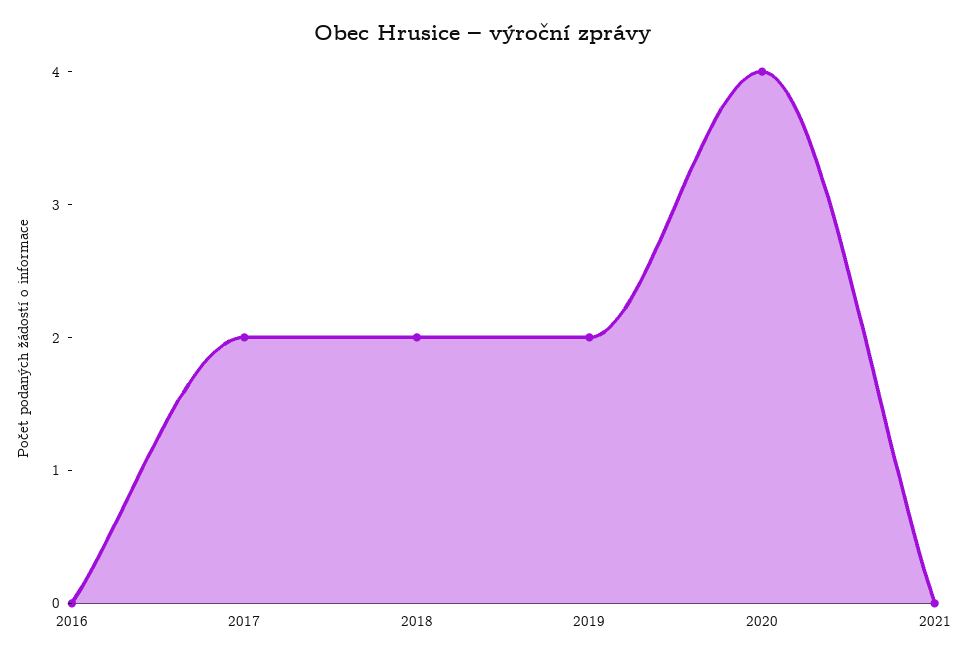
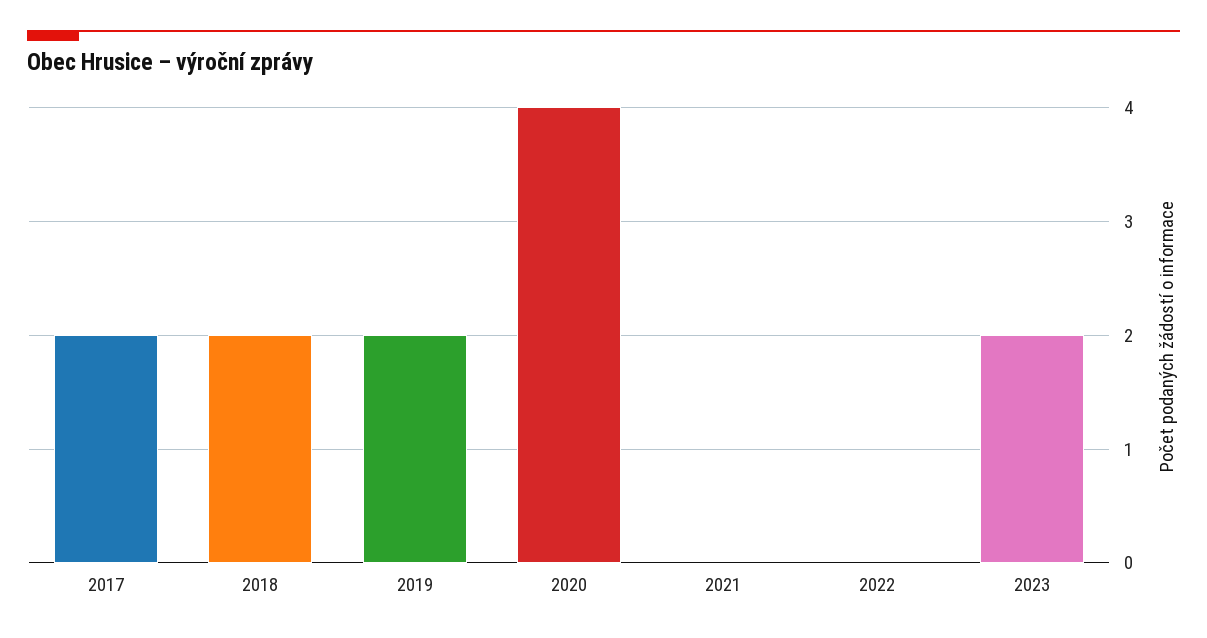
2016: 0 -> none
2022: none -> 0
2023: none -> 2

